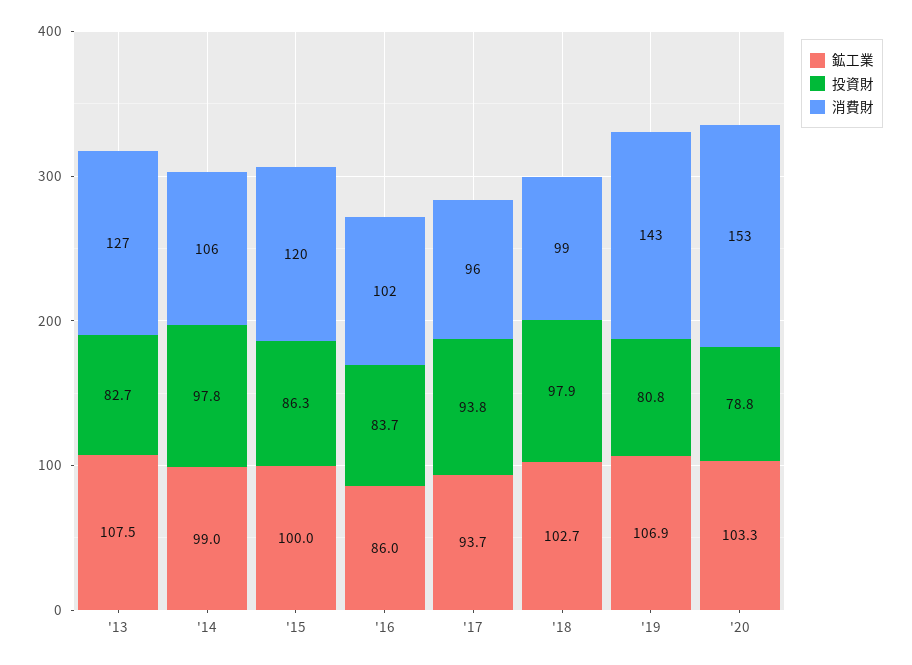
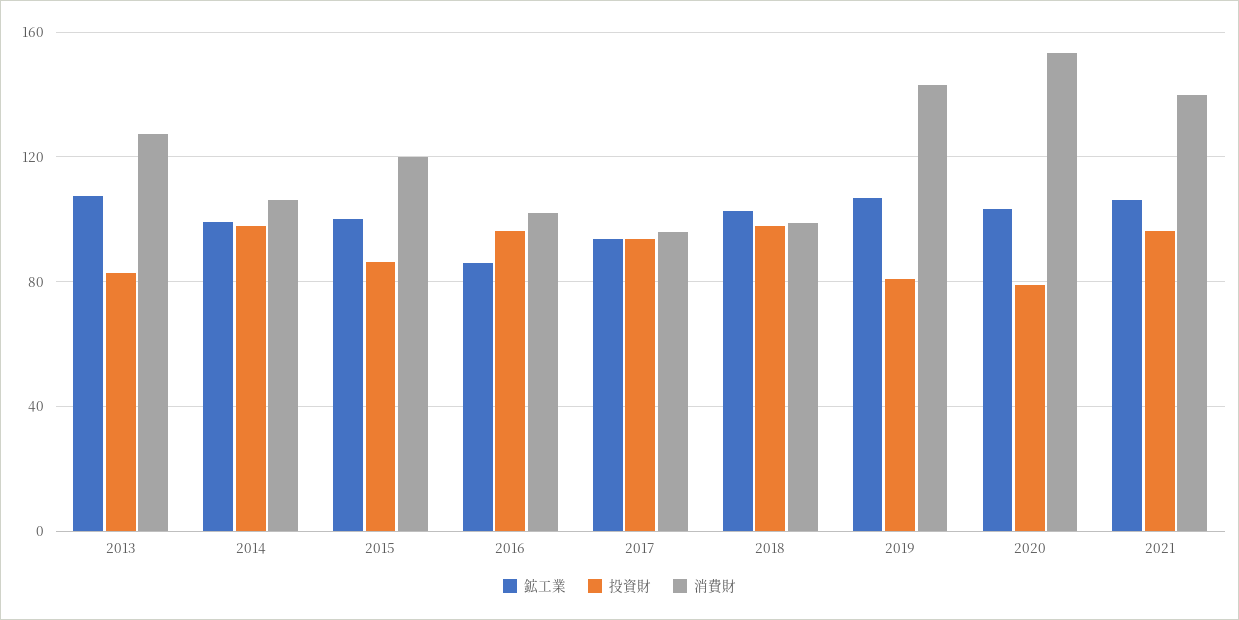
投資財, '16: 83.7 -> 95
鉱工業, 2021: none -> 105
投資財, 2021: none -> 95
消費財, 2021: none -> 140

